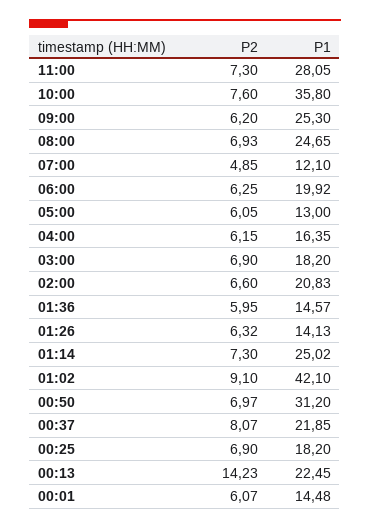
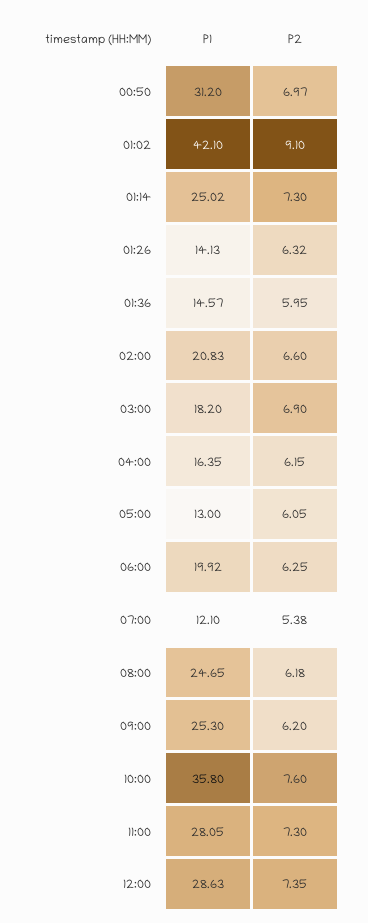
P2, 08:00: 6.93 -> 6.18
P2, 07:00: 4.85 -> 5.38
P2, 00:37: 8.07 -> none
P1, 00:37: 21.85 -> none
P2, 00:25: 6.9 -> none
P1, 00:25: 18.2 -> none
P2, 00:13: 14.23 -> none
P1, 00:13: 22.45 -> none
P2, 00:01: 6.07 -> none
P1, 00:01: 14.48 -> none
P1, 12:00: none -> 28.63
P2, 12:00: none -> 7.35

